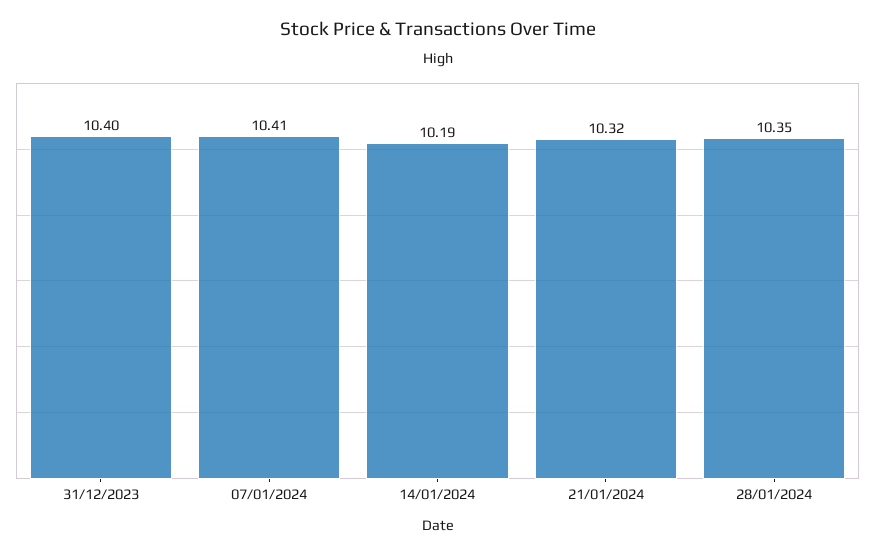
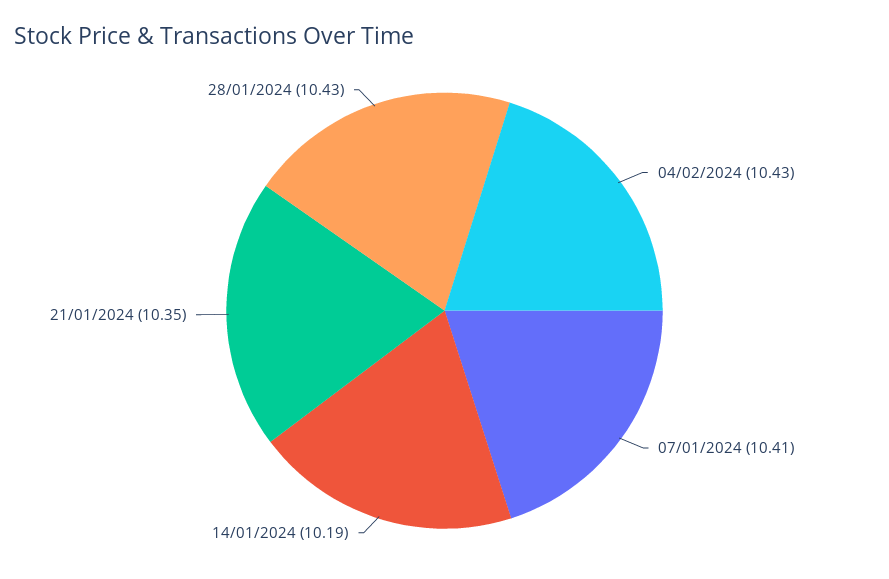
31/12/2023: 10.4 -> none
21/01/2024: 10.32 -> 10.35
28/01/2024: 10.35 -> 10.43
04/02/2024: none -> 10.43

